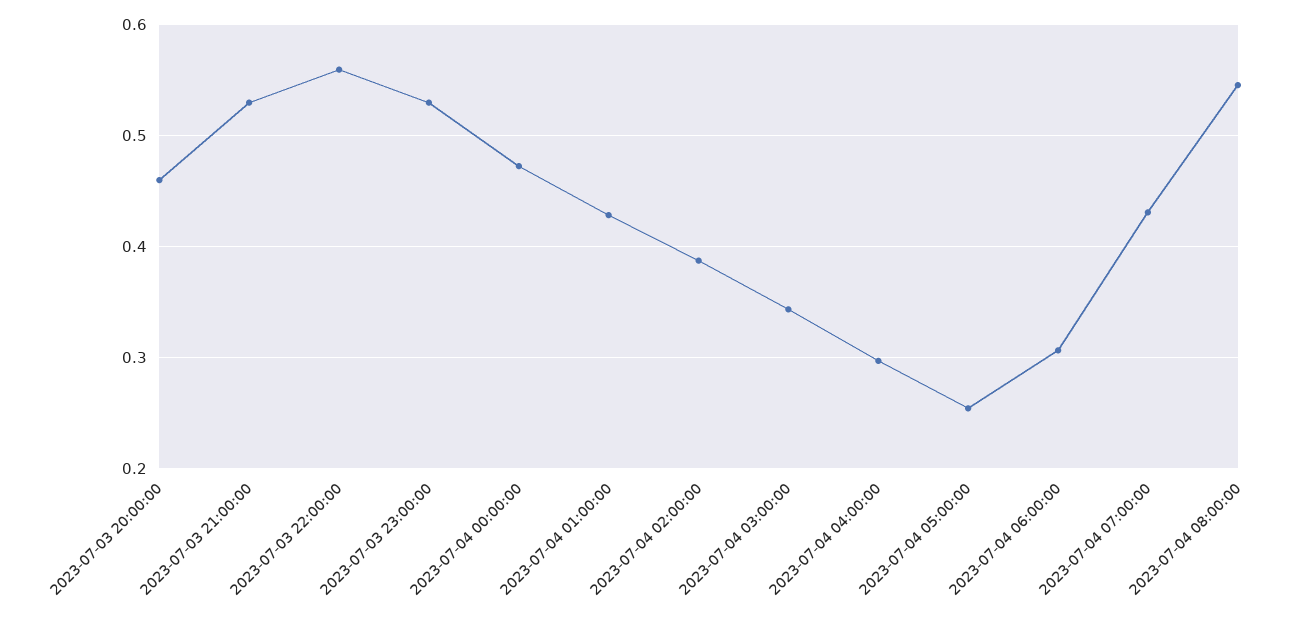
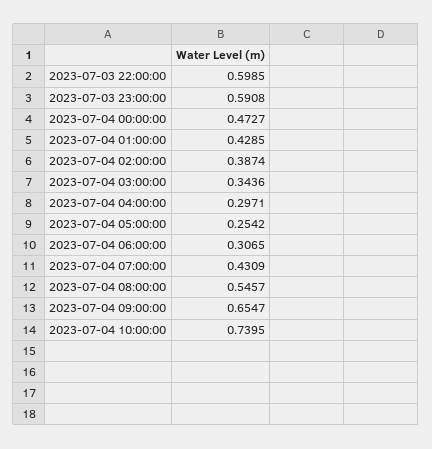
2023-07-03 20:00:00: 0.46 -> none
2023-07-03 21:00:00: 0.53 -> none
2023-07-03 22:00:00: 0.56 -> 0.5985
2023-07-03 23:00:00: 0.53 -> 0.5908
2023-07-04 09:00:00: none -> 0.6547
2023-07-04 10:00:00: none -> 0.7395

